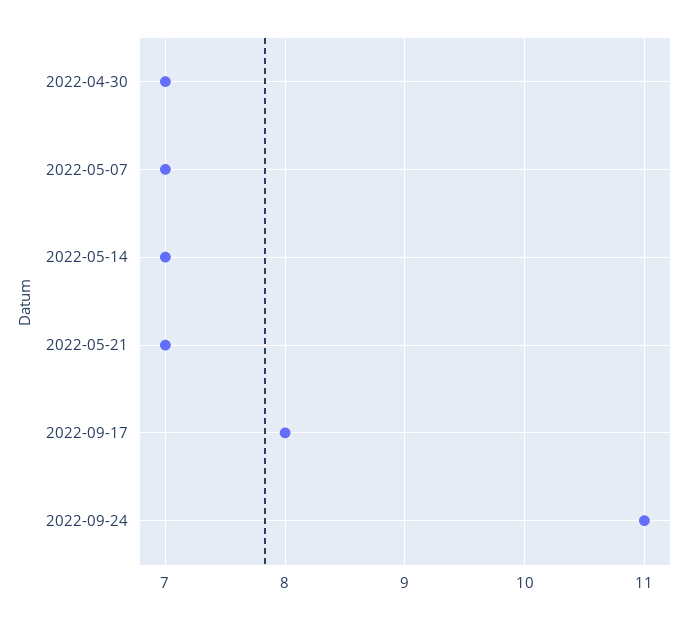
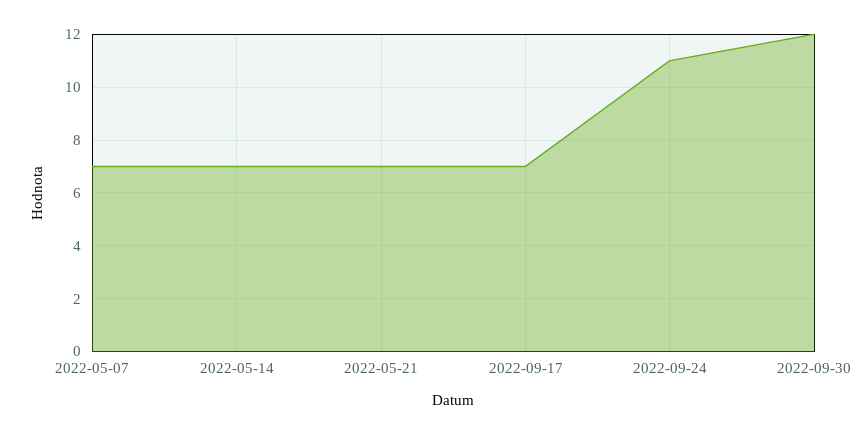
2022-04-30: 7 -> none
2022-09-17: 8 -> 7
2022-09-30: none -> 12

